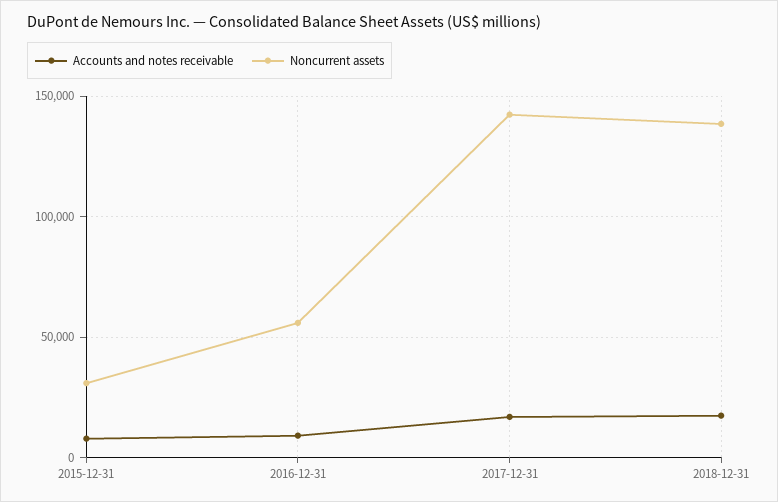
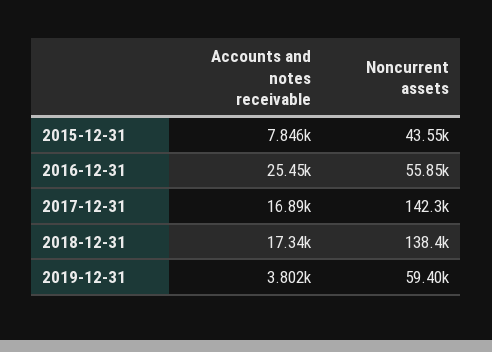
Noncurrent assets, 2015-12-31: 30000 -> 43550
Accounts and notes receivable, 2016-12-31: 10000 -> 25450
Accounts and notes receivable, 2019-12-31: none -> 3802
Noncurrent assets, 2019-12-31: none -> 59400

